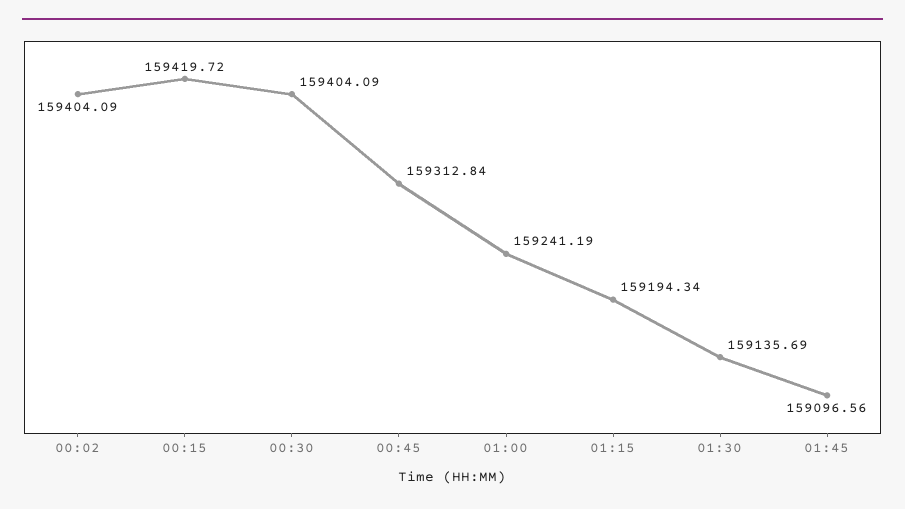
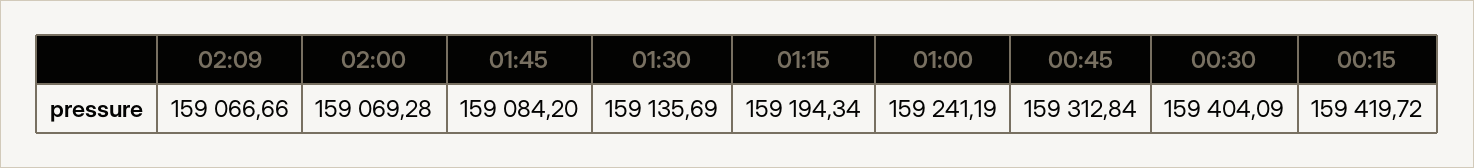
00:02: 159404.09 -> none
01:45: 159096.56 -> 159084.2
02:09: none -> 159066.66
02:00: none -> 159069.28

